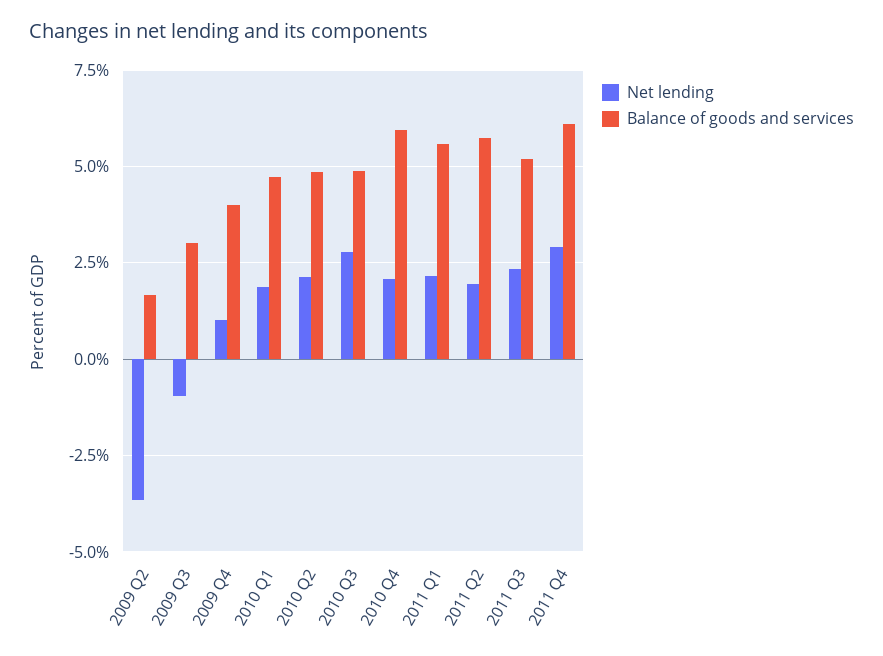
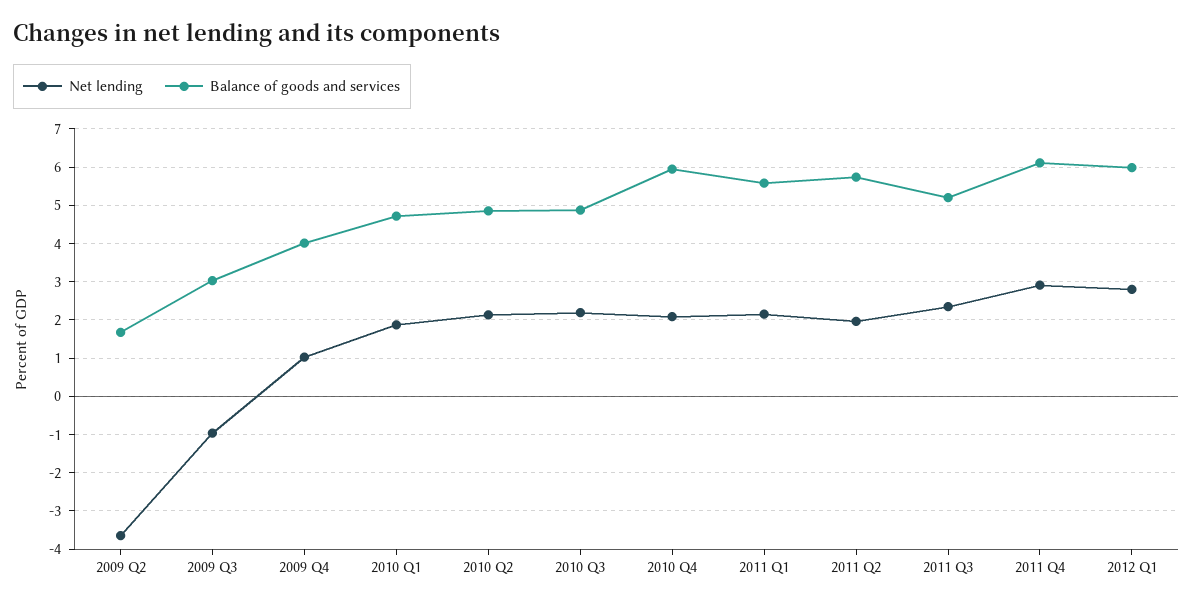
Net lending, 2010 Q3: 2.75 -> 2.2
Net lending, 2012 Q1: none -> 2.8
Balance of goods and services, 2012 Q1: none -> 6

